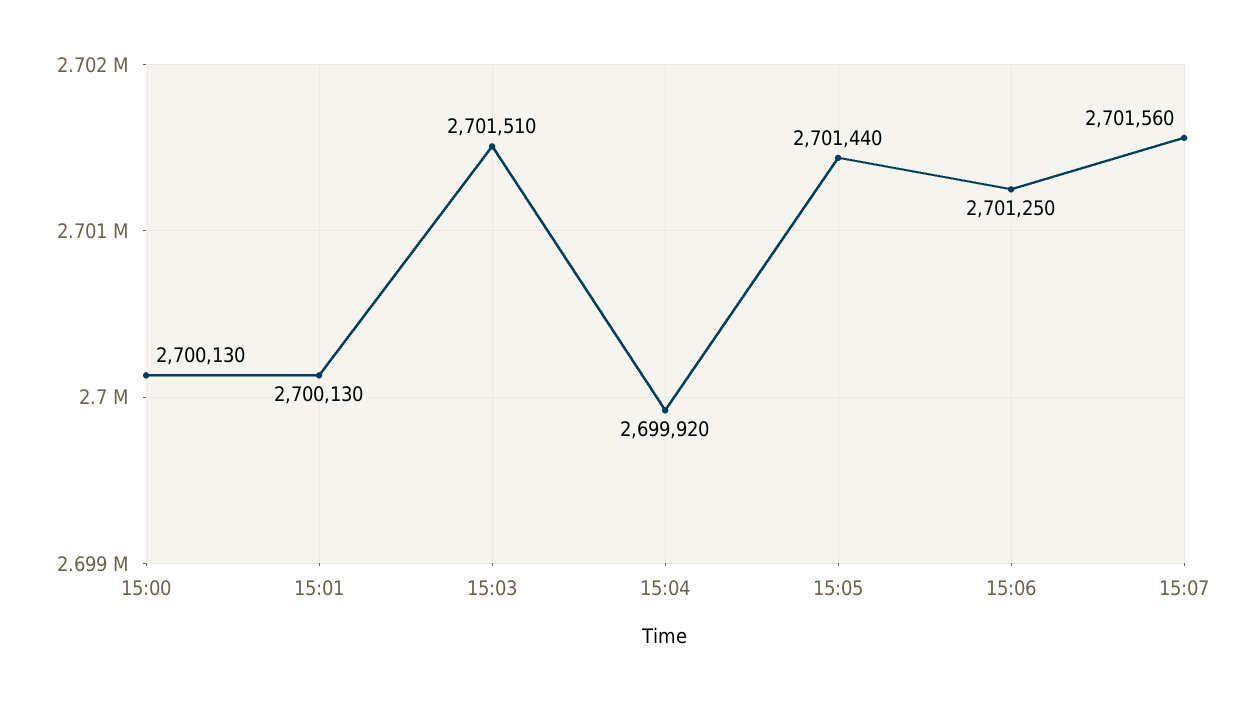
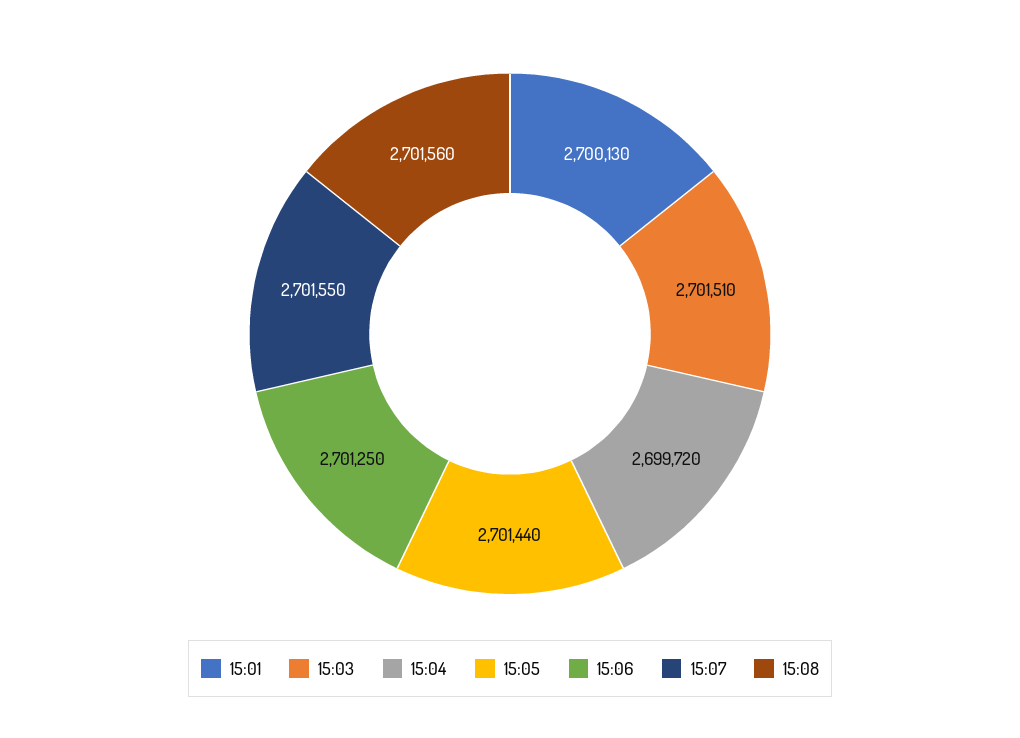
15:00: 2700130 -> none
15:04: 2699920 -> 2699720
15:07: 2701560 -> 2701550
15:08: none -> 2701560

